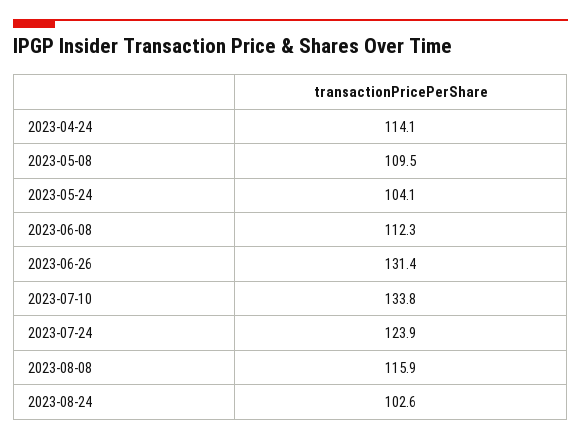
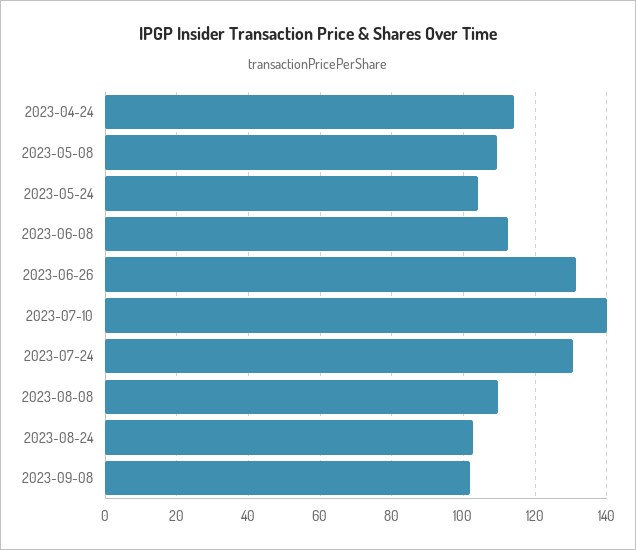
2023-07-10: 133.8 -> 140
2023-07-24: 123.9 -> 130
2023-08-08: 115.9 -> 110
2023-09-08: none -> 102

